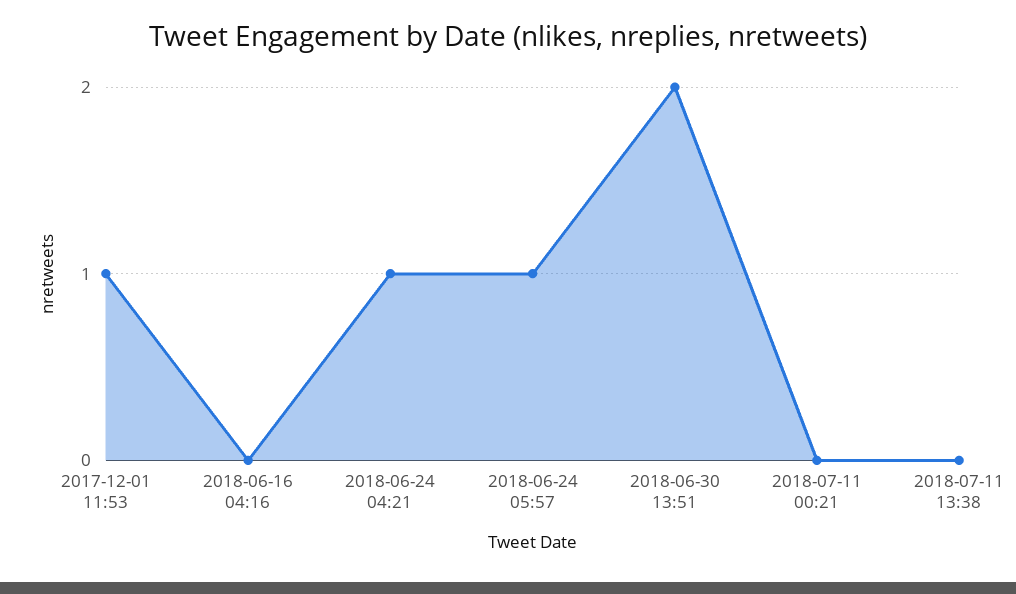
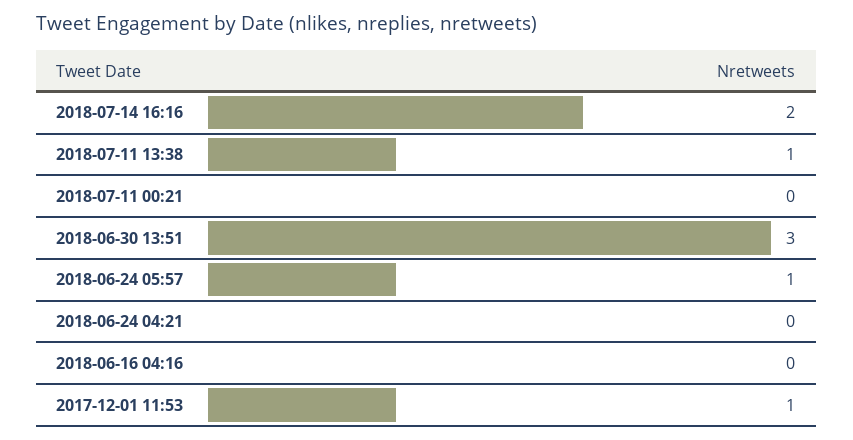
2018-06-24 04:21: 1 -> 0
2018-06-30 13:51: 2 -> 3
2018-07-11 13:38: 0 -> 1
2018-07-14 16:16: none -> 2

